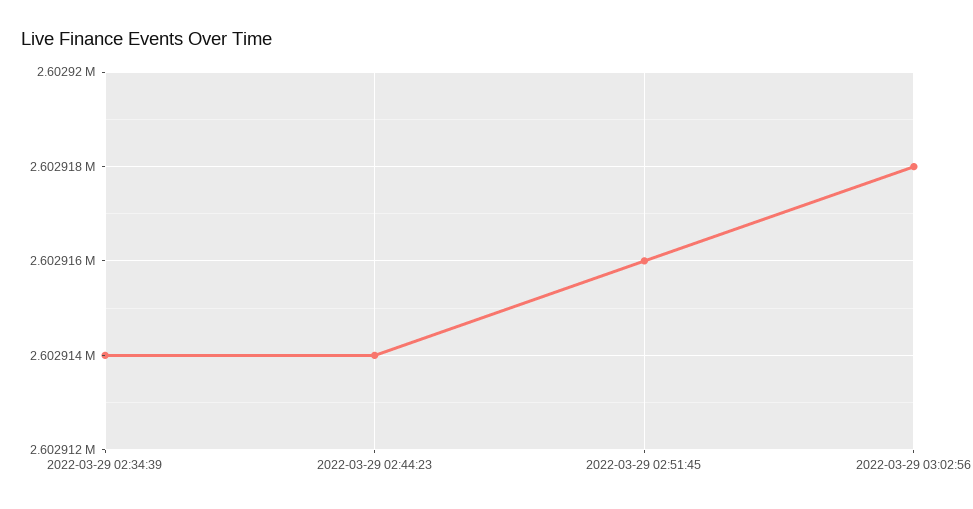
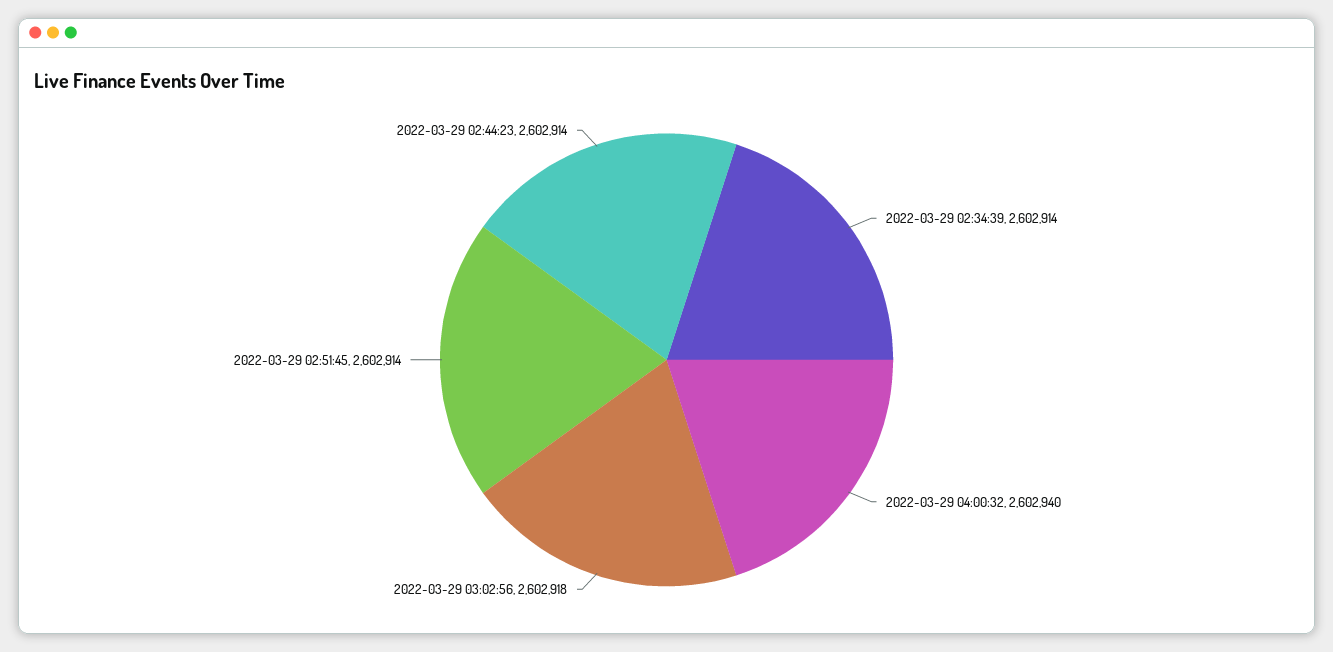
2022-03-29 02:51:45: 2602916 -> 2602914
2022-03-29 04:00:32: none -> 2602940

